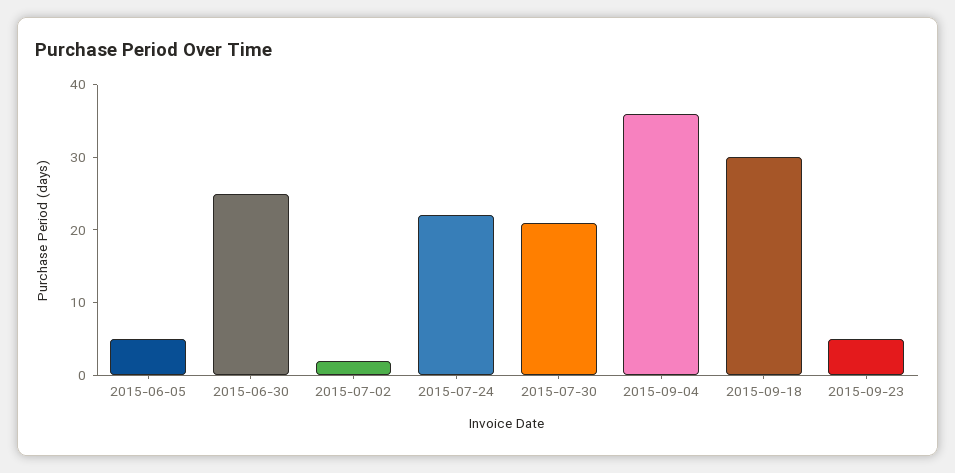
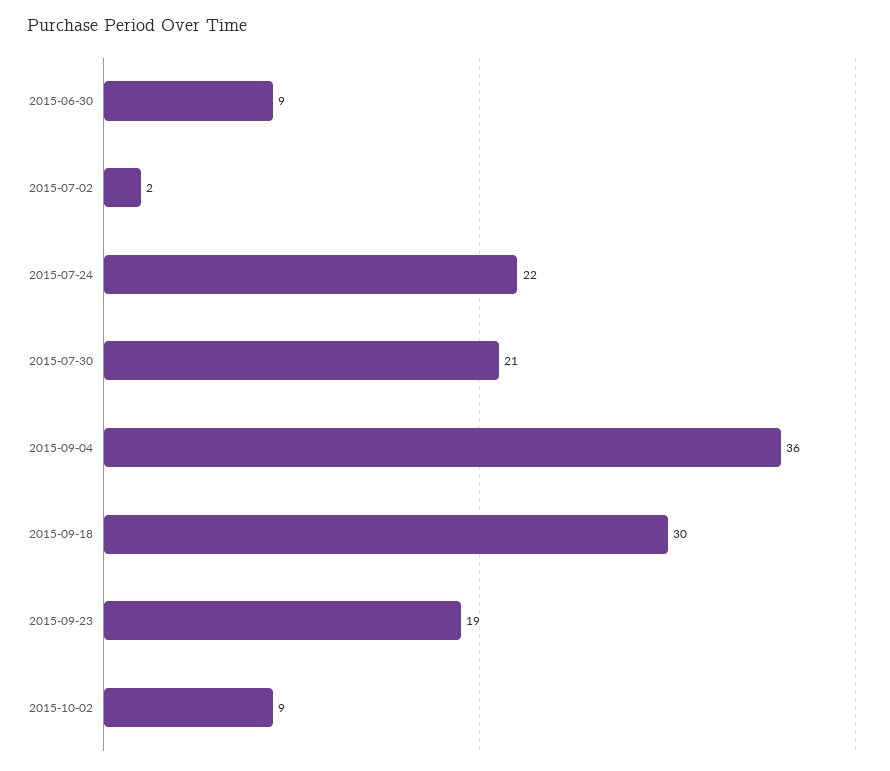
2015-06-05: 5 -> none
2015-06-30: 25 -> 9
2015-09-23: 5 -> 19
2015-10-02: none -> 9

